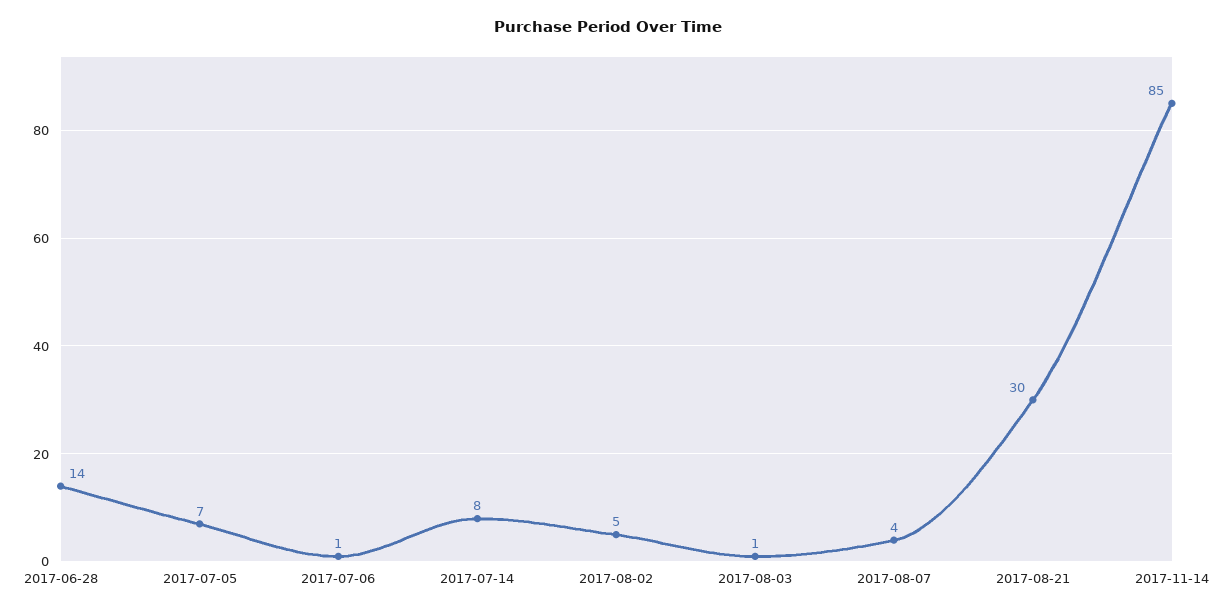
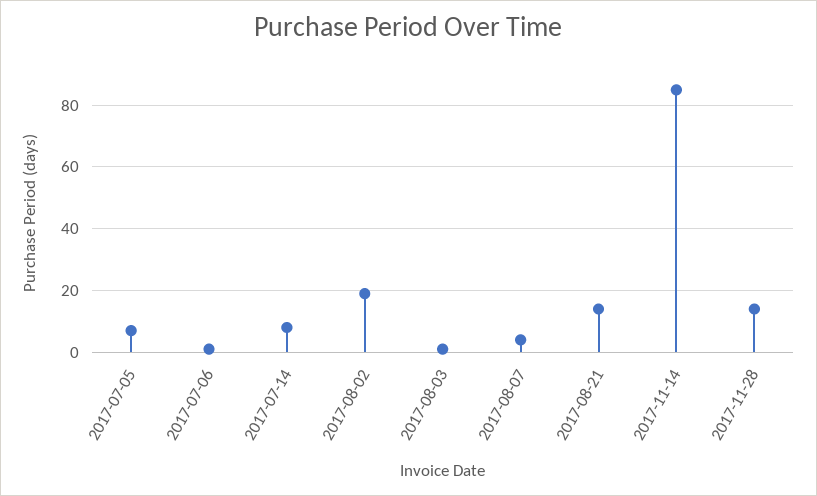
2017-06-28: 14 -> none
2017-08-02: 5 -> 20
2017-08-21: 30 -> 15
2017-11-28: none -> 15

